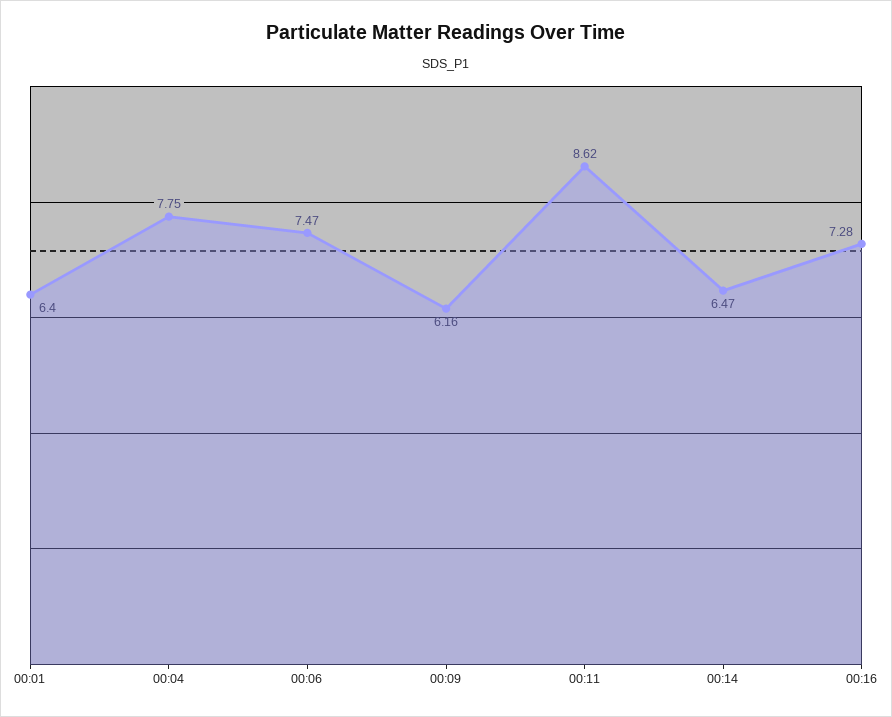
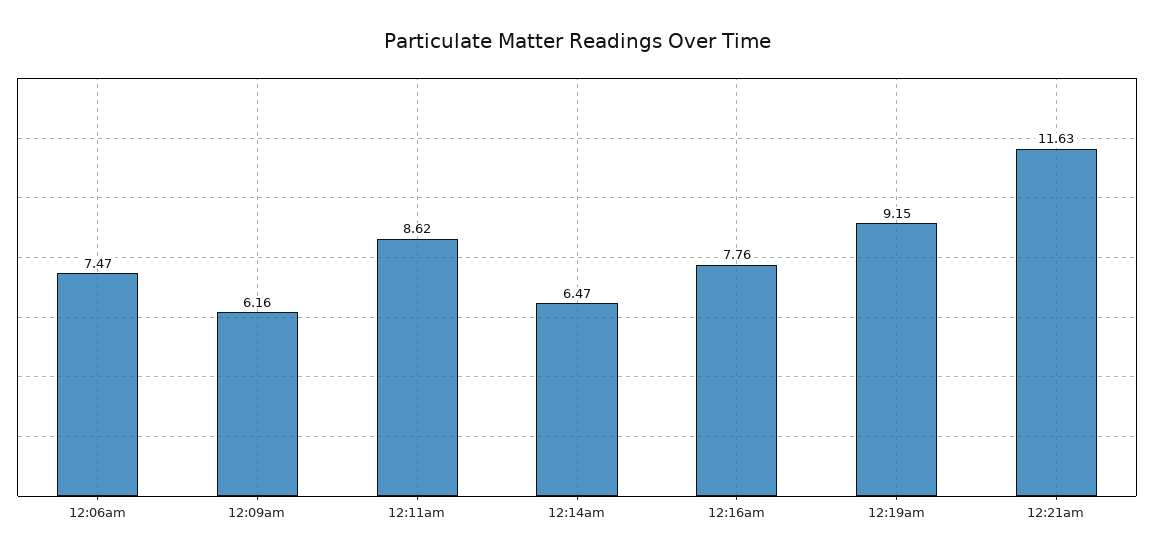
00:01: 6.4 -> none
00:04: 7.75 -> none
00:16: 7.28 -> 7.76
12:19am: none -> 9.15
12:21am: none -> 11.63

